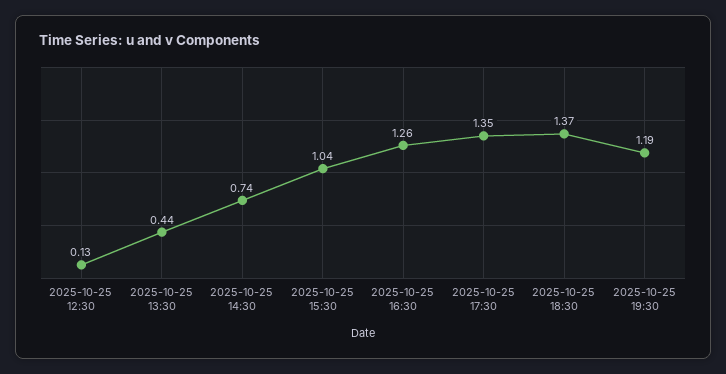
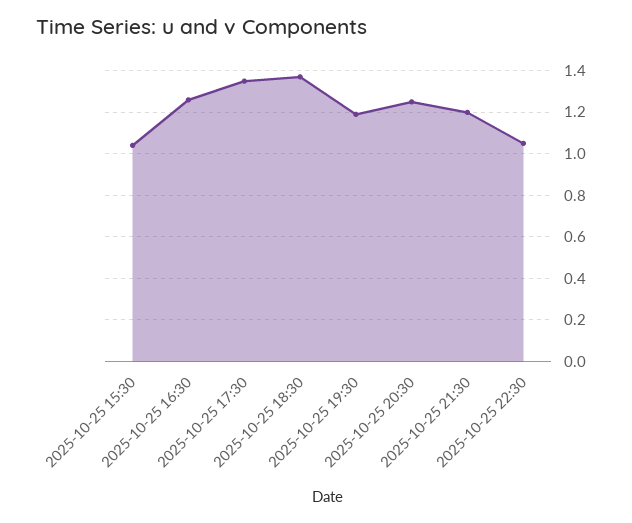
2025-10-25 12:30: 0.13 -> none
2025-10-25 13:30: 0.44 -> none
2025-10-25 14:30: 0.74 -> none
2025-10-25 20:30: none -> 1.25
2025-10-25 21:30: none -> 1.2
2025-10-25 22:30: none -> 1.05

